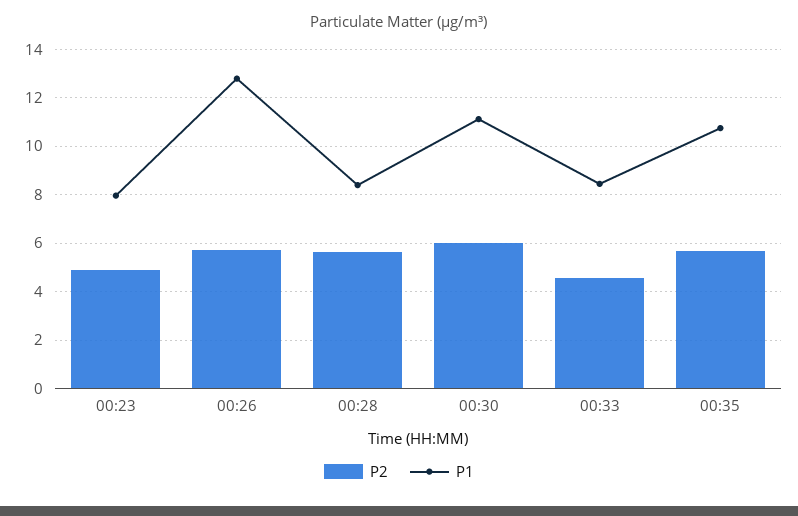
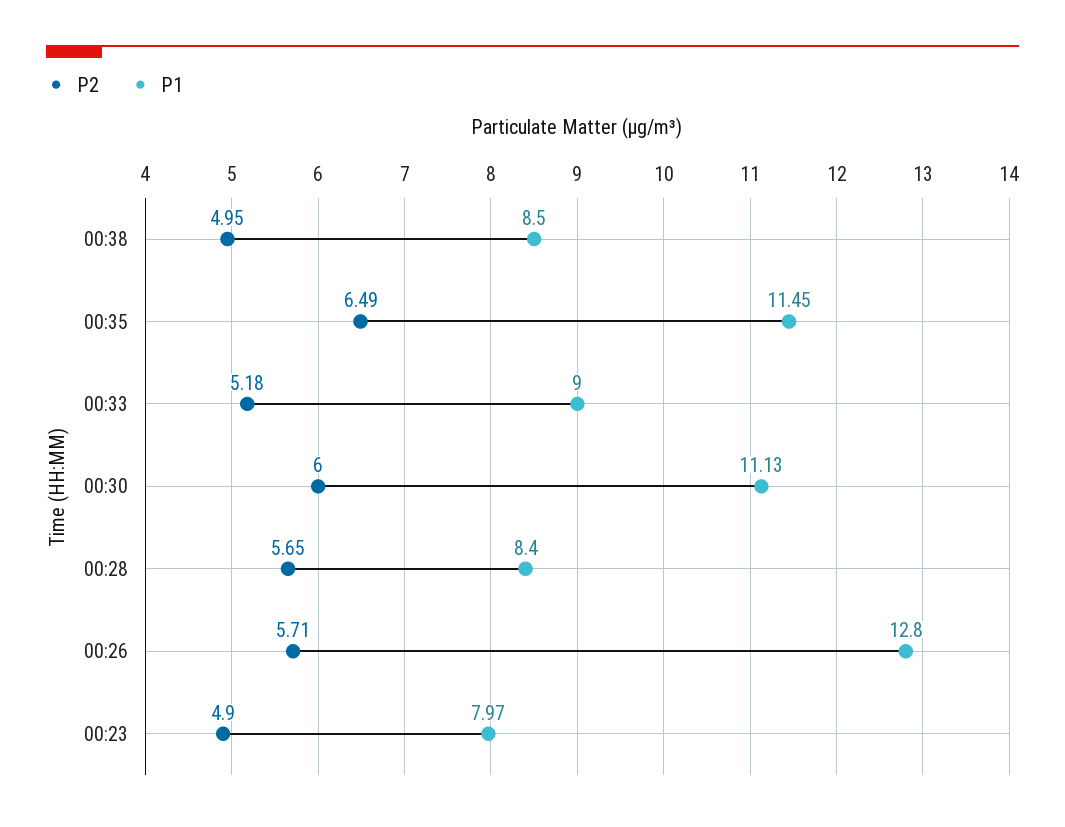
P2, 00:33: 4.5 -> 5.18
P1, 00:33: 8.5 -> 9
P2, 00:35: 5.75 -> 6.49
P1, 00:35: 10.75 -> 11.45
P2, 00:38: none -> 4.95
P1, 00:38: none -> 8.5

